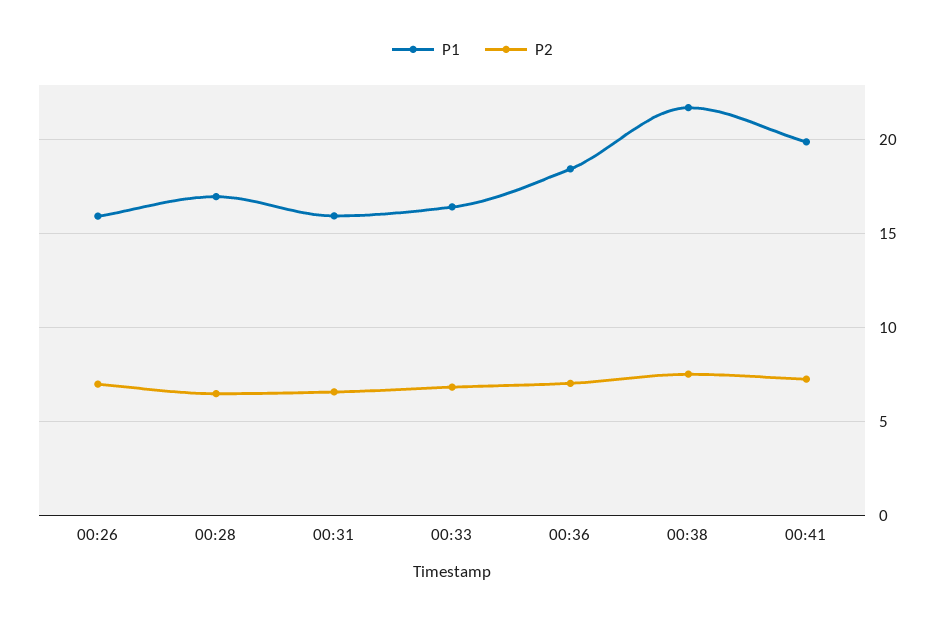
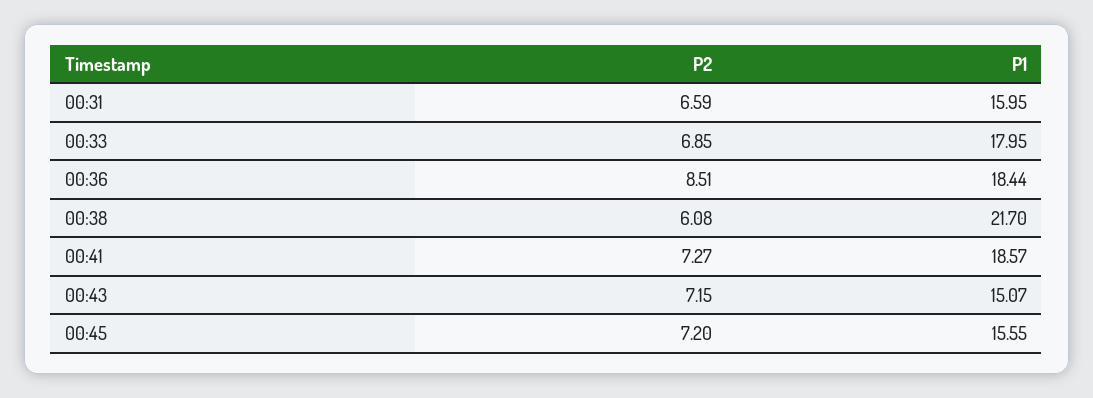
P1, 00:26: 16 -> none
P2, 00:26: 7 -> none
P1, 00:28: 17 -> none
P2, 00:28: 6.5 -> none
P1, 00:33: 16.5 -> 17.95
P2, 00:36: 7 -> 8.51
P2, 00:38: 7.5 -> 6.08
P1, 00:41: 20 -> 18.57
P2, 00:43: none -> 7.15
P1, 00:43: none -> 15.07
P2, 00:45: none -> 7.2
P1, 00:45: none -> 15.55

